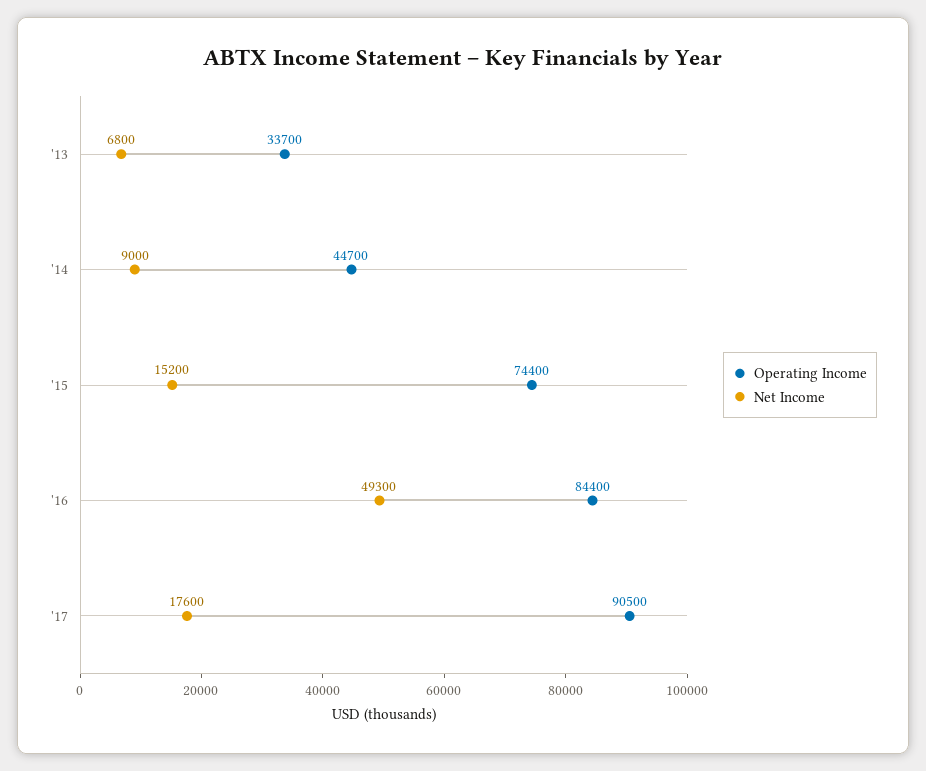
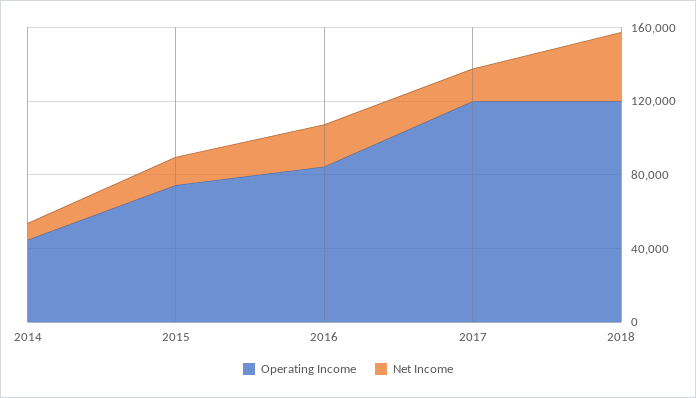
Operating Income, '13: 33700 -> none
Net Income, '13: 6800 -> none
Net Income, '16: 49300 -> 20000
Operating Income, '17: 90500 -> 120000
Operating Income, 2018: none -> 120000
Net Income, 2018: none -> 40000

